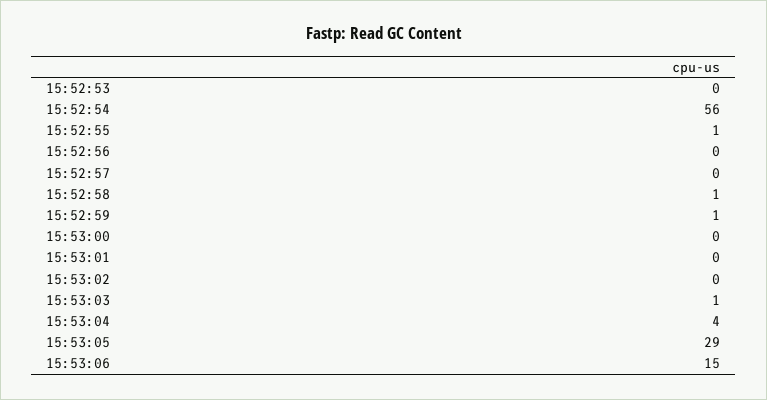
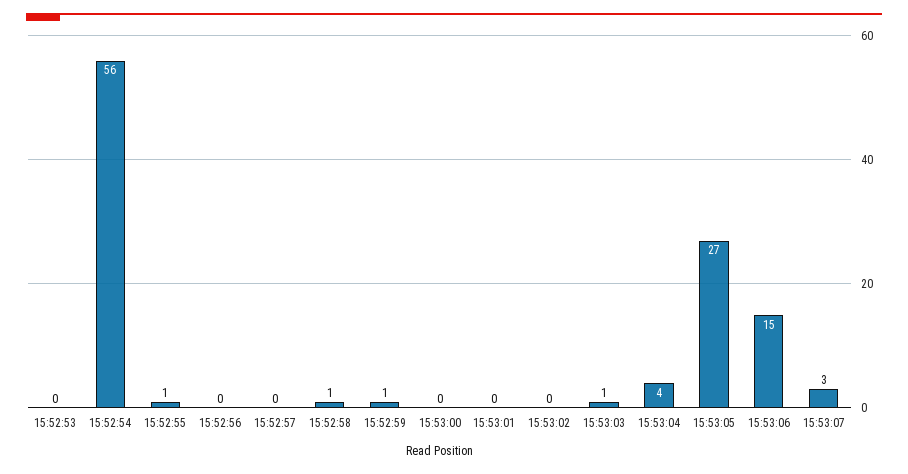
15:53:05: 29 -> 27
15:53:07: none -> 3

